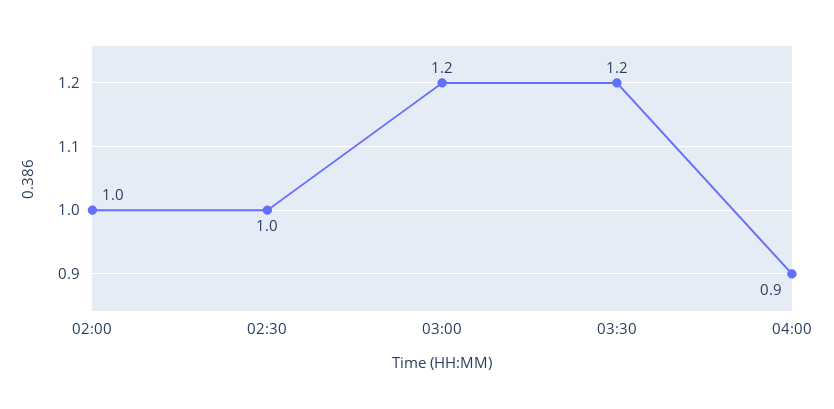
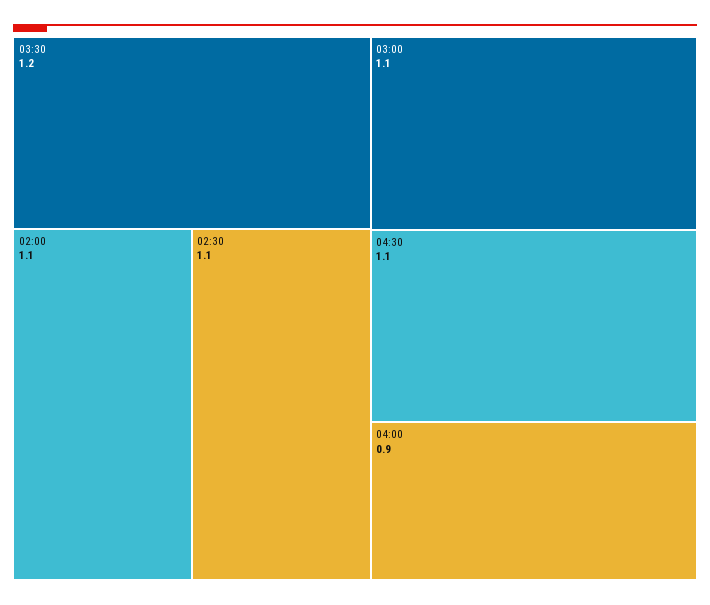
02:00: 1 -> 1.1
02:30: 1 -> 1.1
03:00: 1.2 -> 1.1
04:30: none -> 1.1

